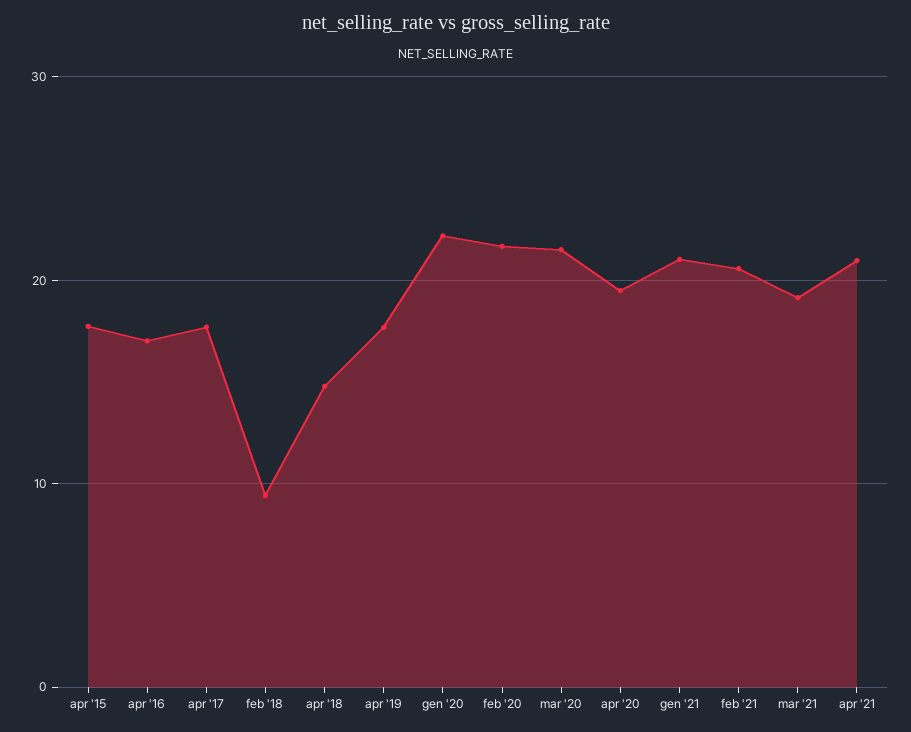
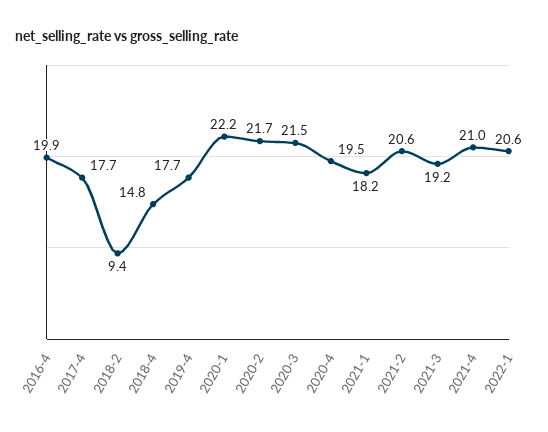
apr '15: 18 -> none
apr '16: 17 -> 19.9
gen '21: 21 -> 18.2
2022-1: none -> 20.6

